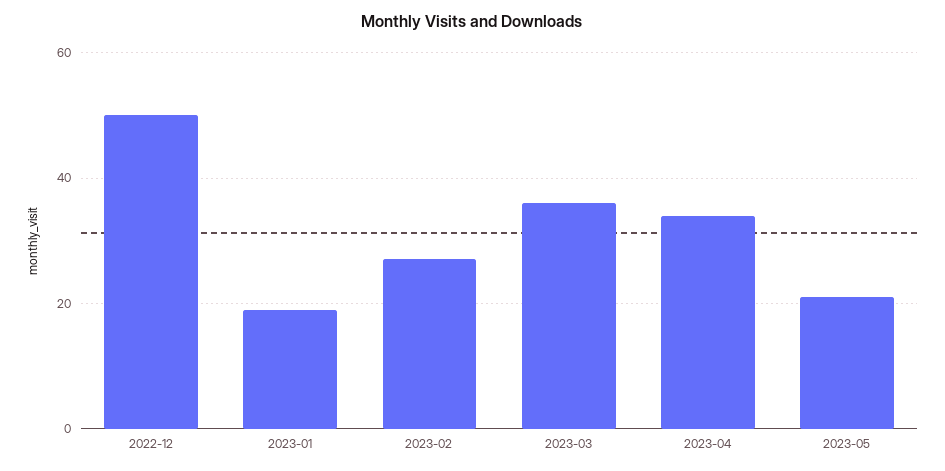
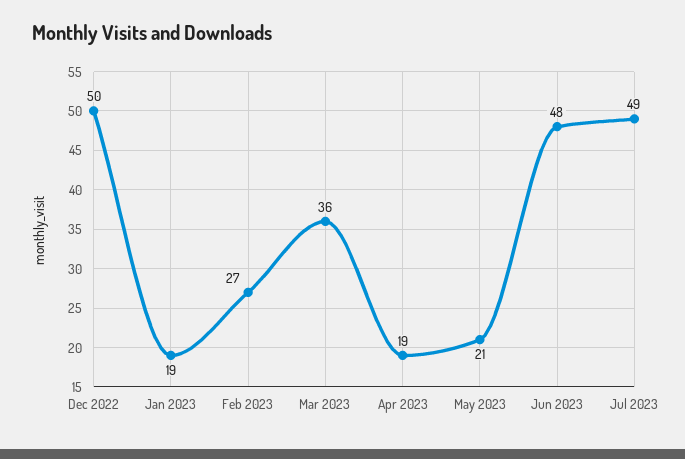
2023-04: 35 -> 19
Jun 2023: none -> 48
Jul 2023: none -> 49

